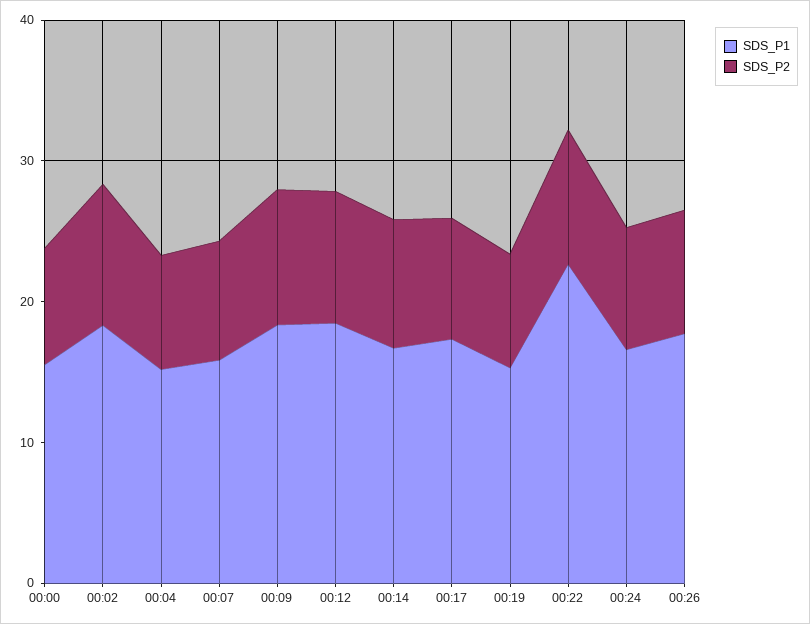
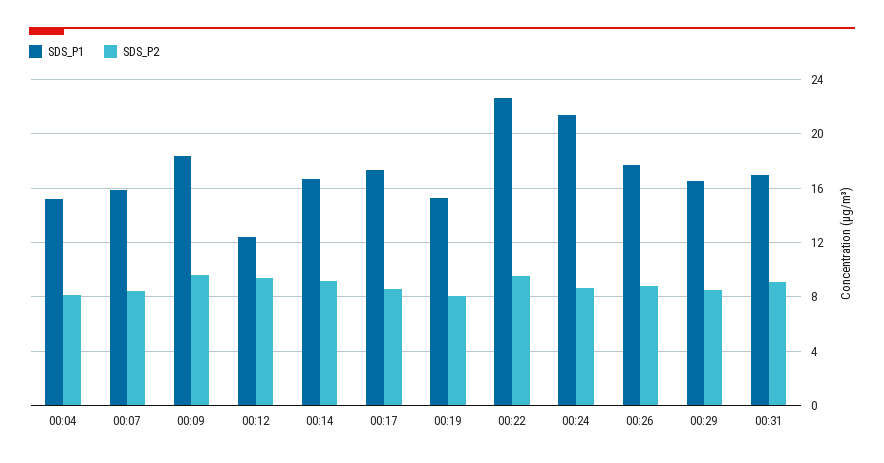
SDS_P1, 00:00: 16 -> none
SDS_P2, 00:00: 8 -> none
SDS_P1, 00:02: 18 -> none
SDS_P2, 00:02: 10 -> none
SDS_P1, 00:12: 18 -> 12.5
SDS_P1, 00:24: 16 -> 21.5
SDS_P1, 00:29: none -> 16.5
SDS_P2, 00:29: none -> 8.5
SDS_P1, 00:31: none -> 17
SDS_P2, 00:31: none -> 9

